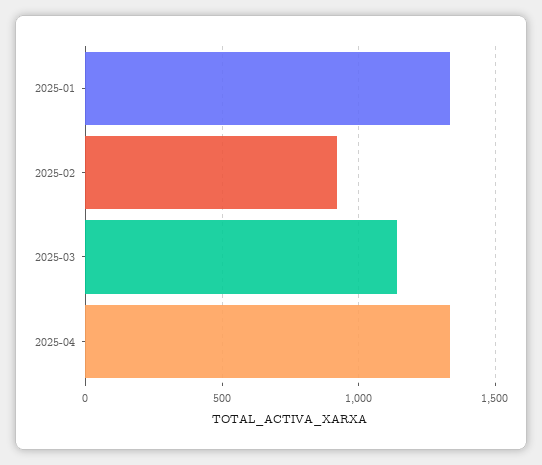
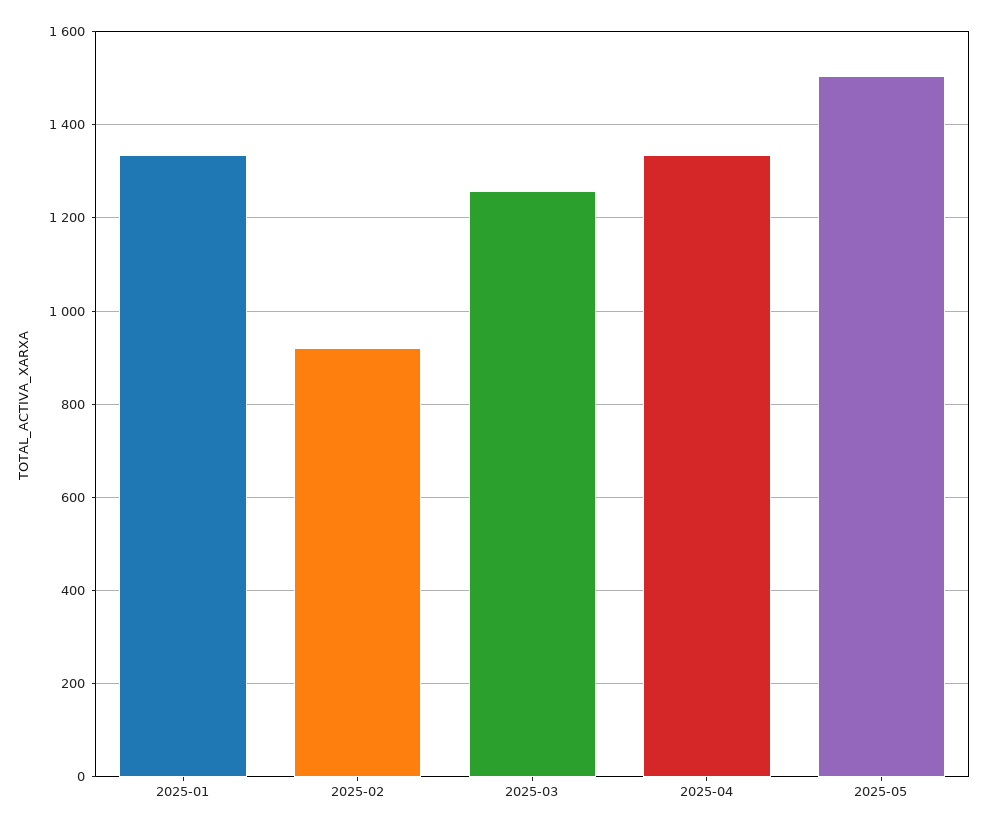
2025-03: 1150 -> 1260
2025-05: none -> 1500

